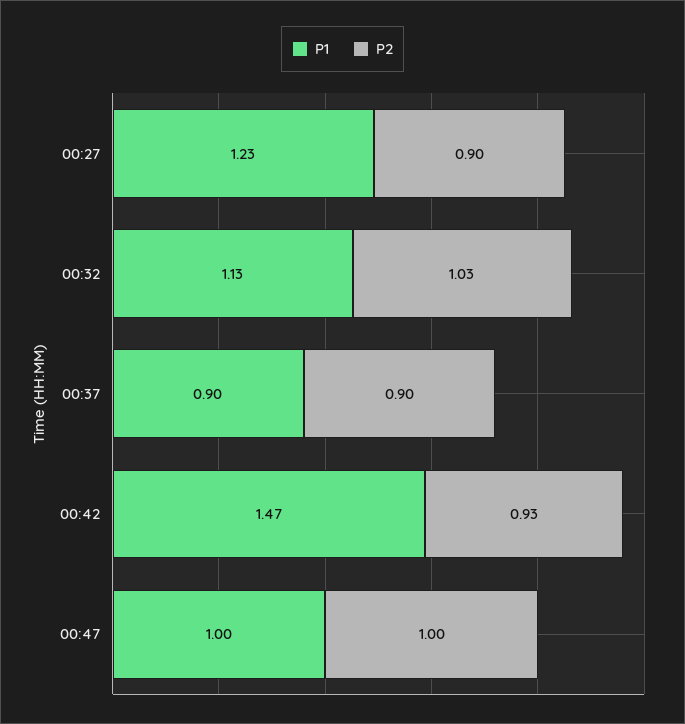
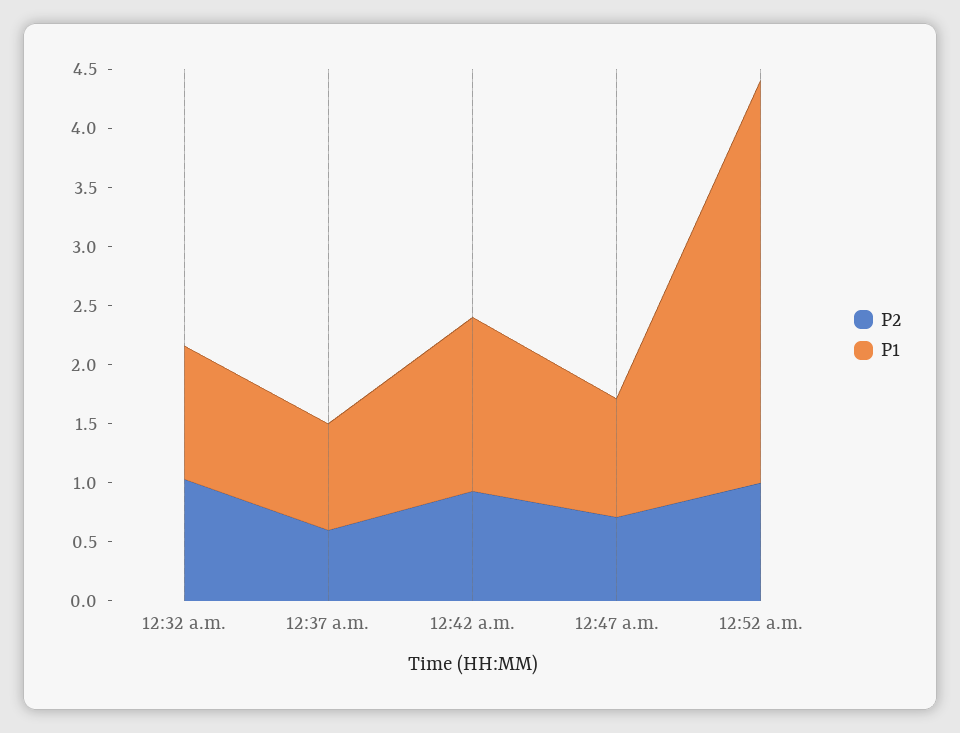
P1, 00:27: 1.23 -> none
P2, 00:27: 0.9 -> none
P2, 00:37: 0.9 -> 0.6
P2, 00:47: 1 -> 0.7
P2, 12:52 a.m.: none -> 1
P1, 12:52 a.m.: none -> 3.4

